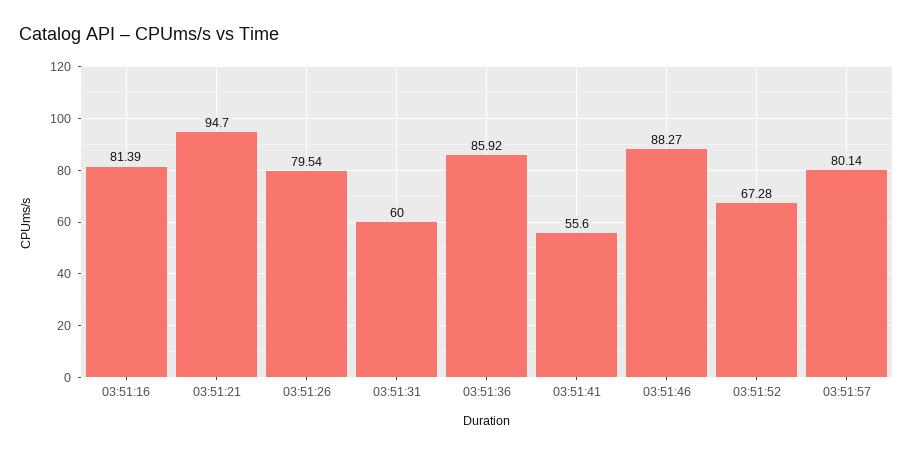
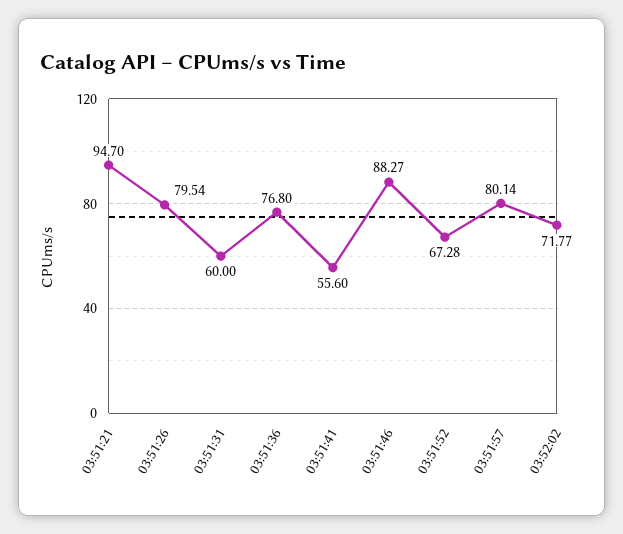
03:51:16: 81.39 -> none
03:51:36: 85.92 -> 76.8
03:52:02: none -> 71.77

